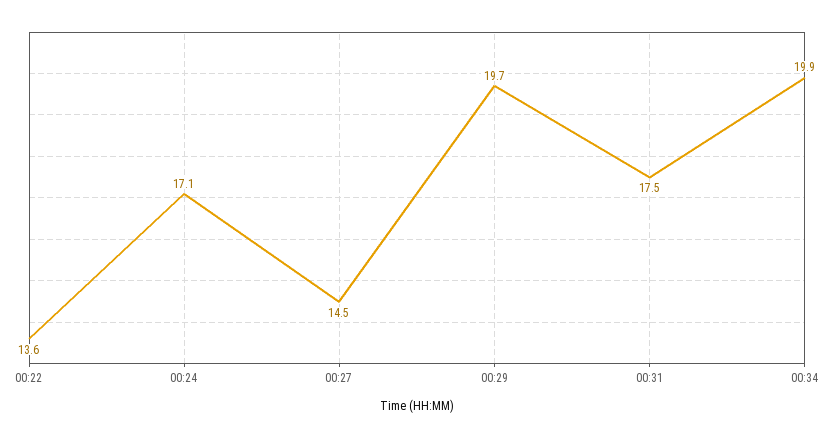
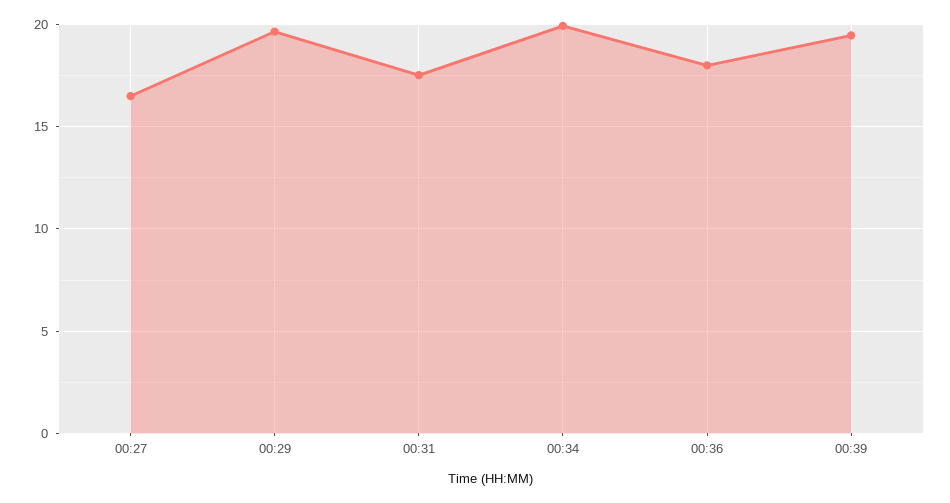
00:22: 13.6 -> none
00:24: 17.1 -> none
00:27: 14.5 -> 16.5
00:36: none -> 18
00:39: none -> 19.5

